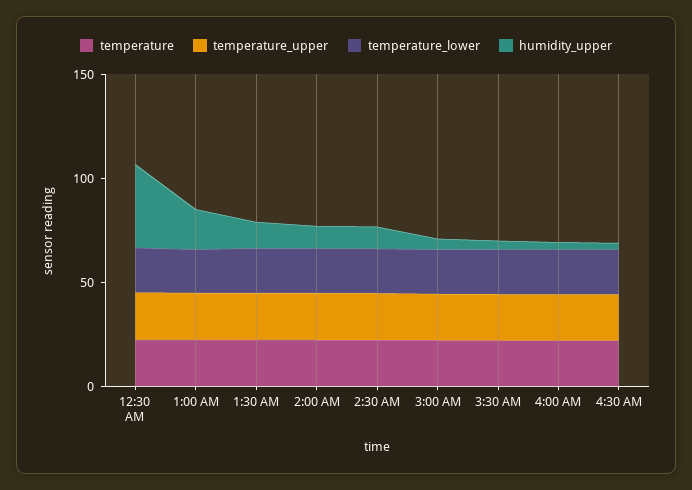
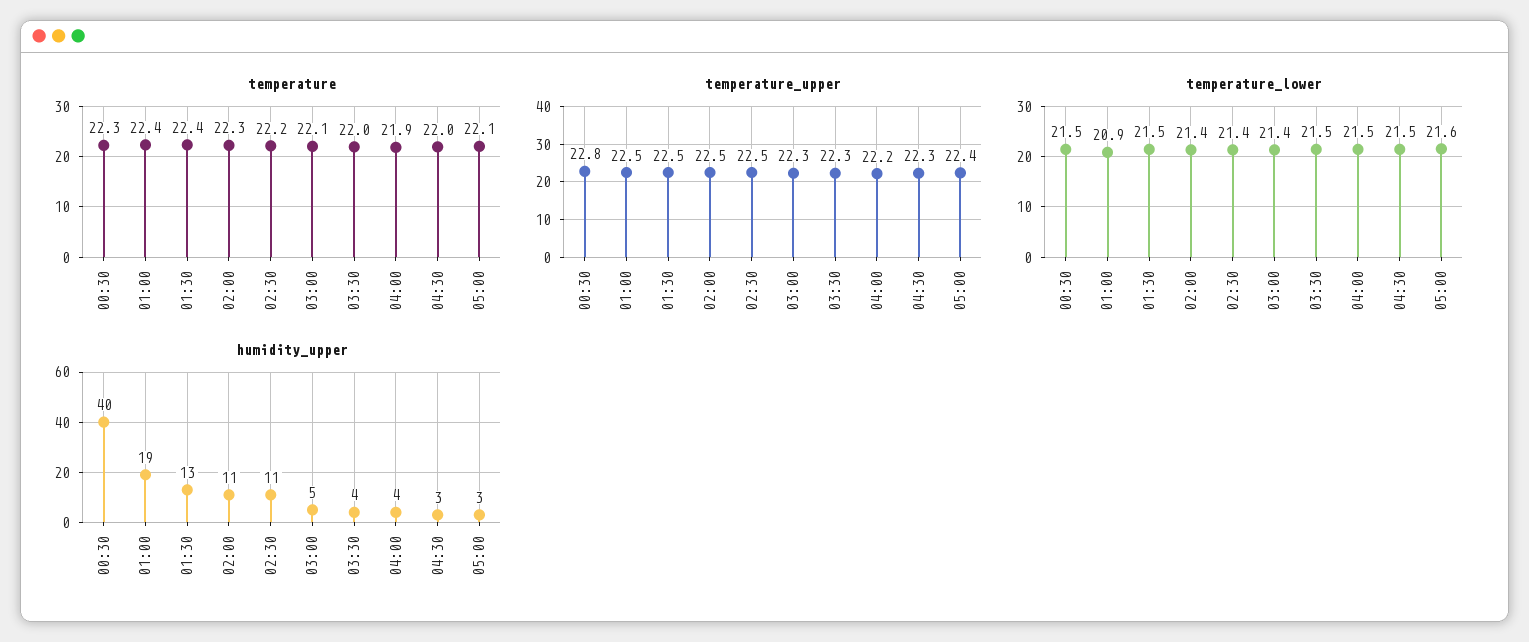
temperature, 05:00: none -> 22.1
temperature_upper, 05:00: none -> 22.4
temperature_lower, 05:00: none -> 21.6
humidity_upper, 05:00: none -> 3

